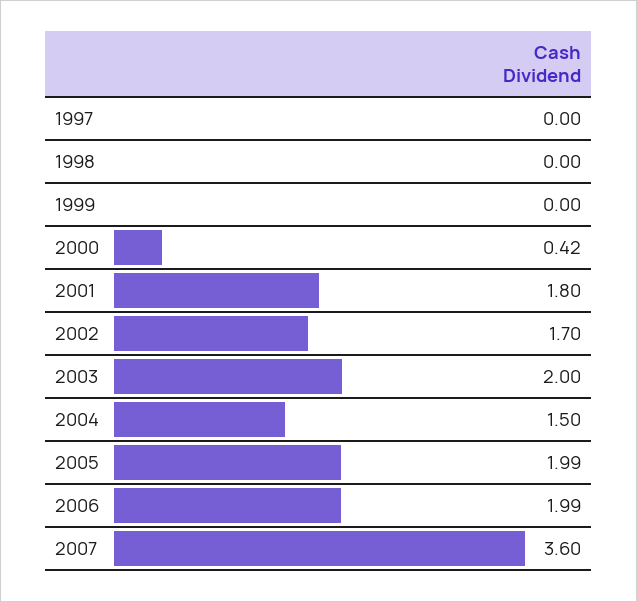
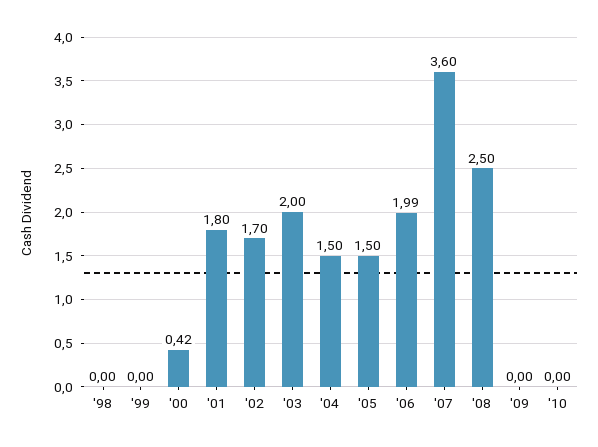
1997: 0 -> none
2005: 1.99 -> 1.5
'08: none -> 2.5
'09: none -> 0
'10: none -> 0

